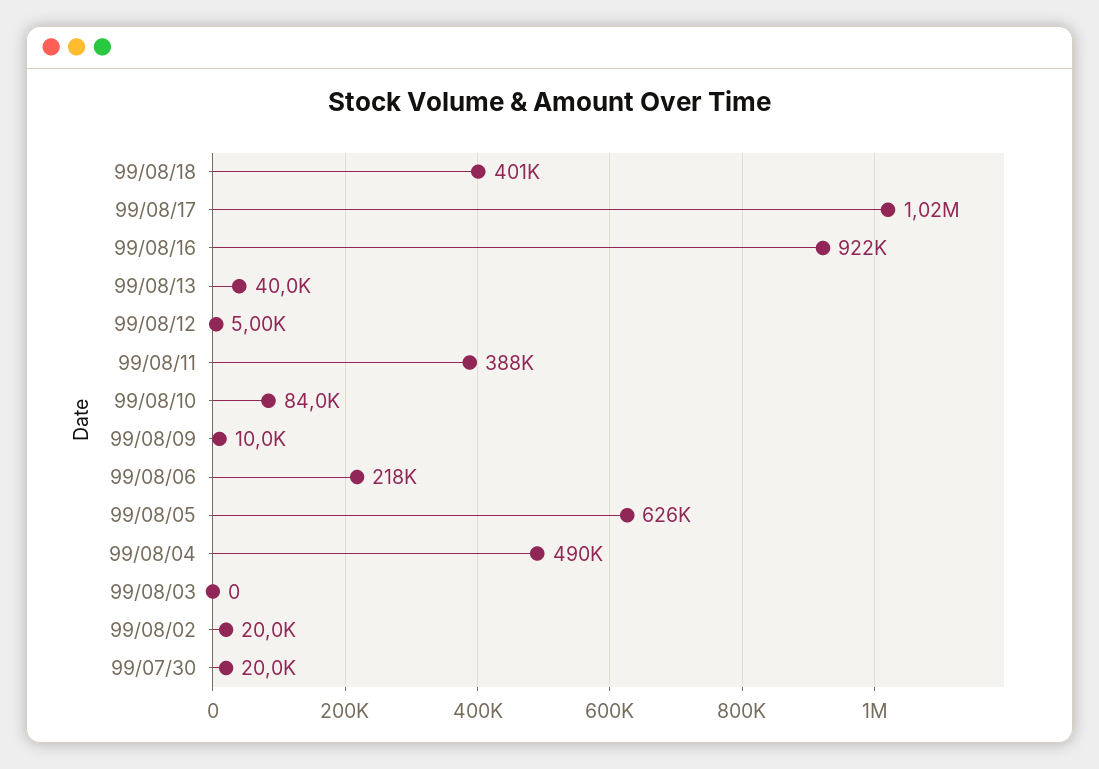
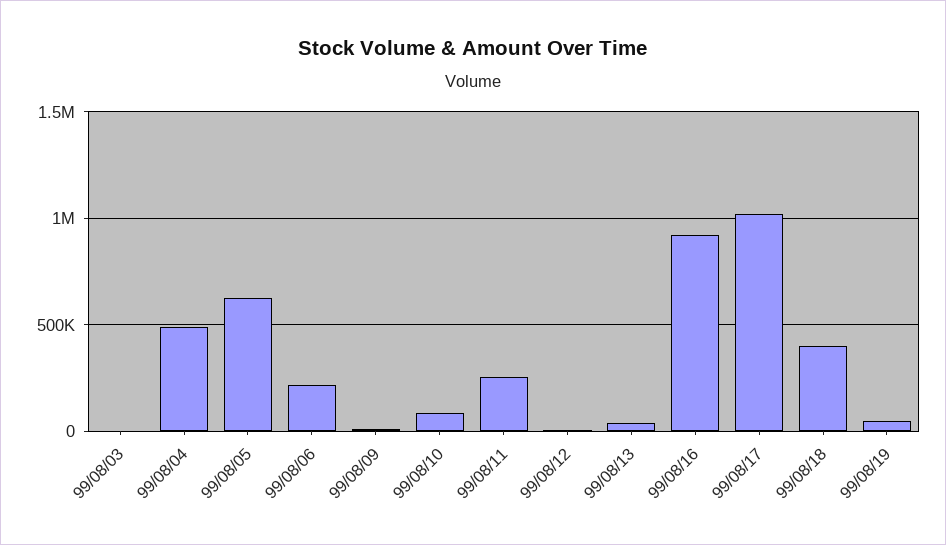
99/08/11: 388000 -> 250000
99/08/02: 20000 -> none
99/07/30: 20000 -> none
99/08/19: none -> 50000

